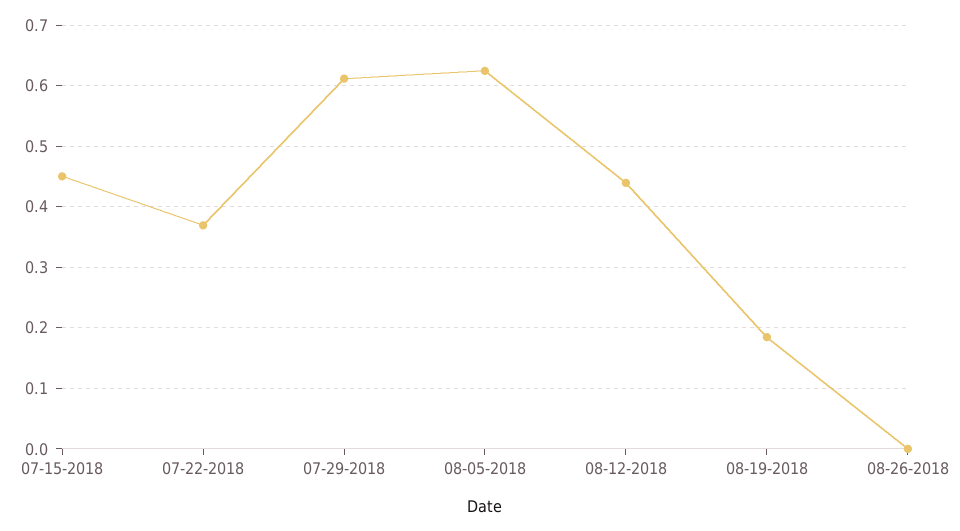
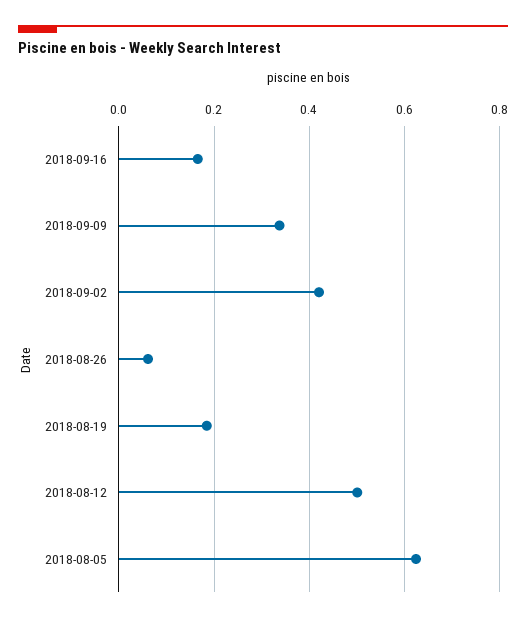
07-15-2018: 0.45 -> none
07-22-2018: 0.37 -> none
07-29-2018: 0.61 -> none
08-12-2018: 0.44 -> 0.5
08-26-2018: 0 -> 0.06
2018-09-16: none -> 0.16
2018-09-09: none -> 0.34
2018-09-02: none -> 0.42

